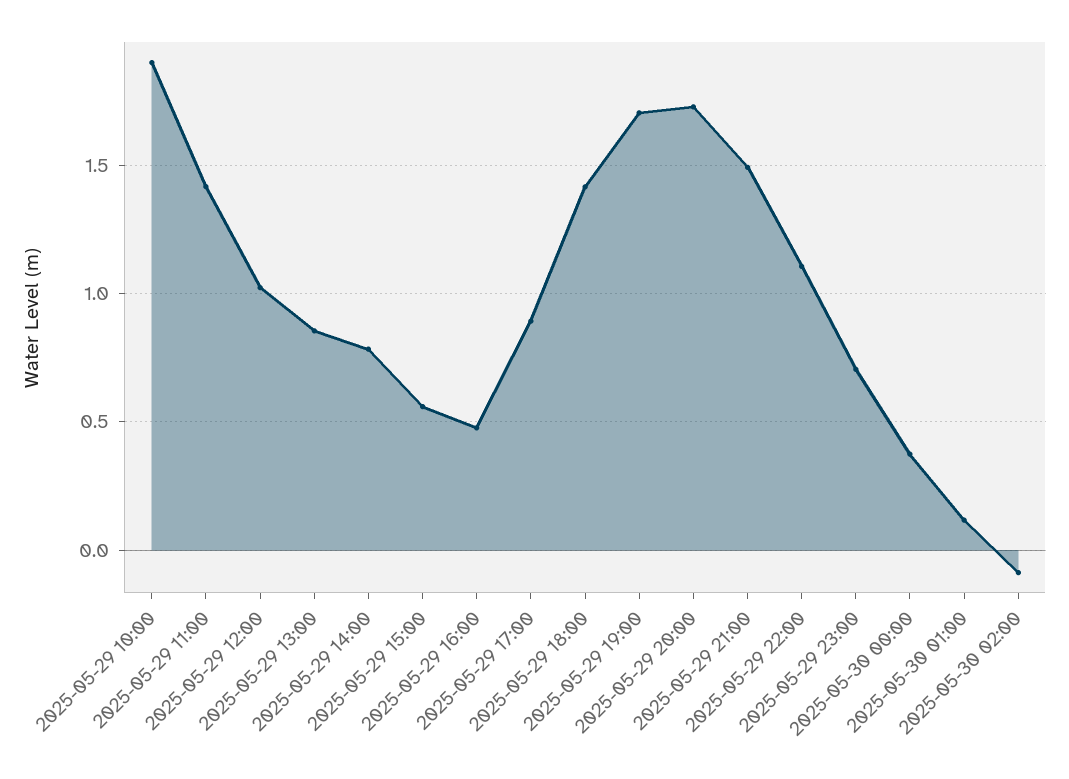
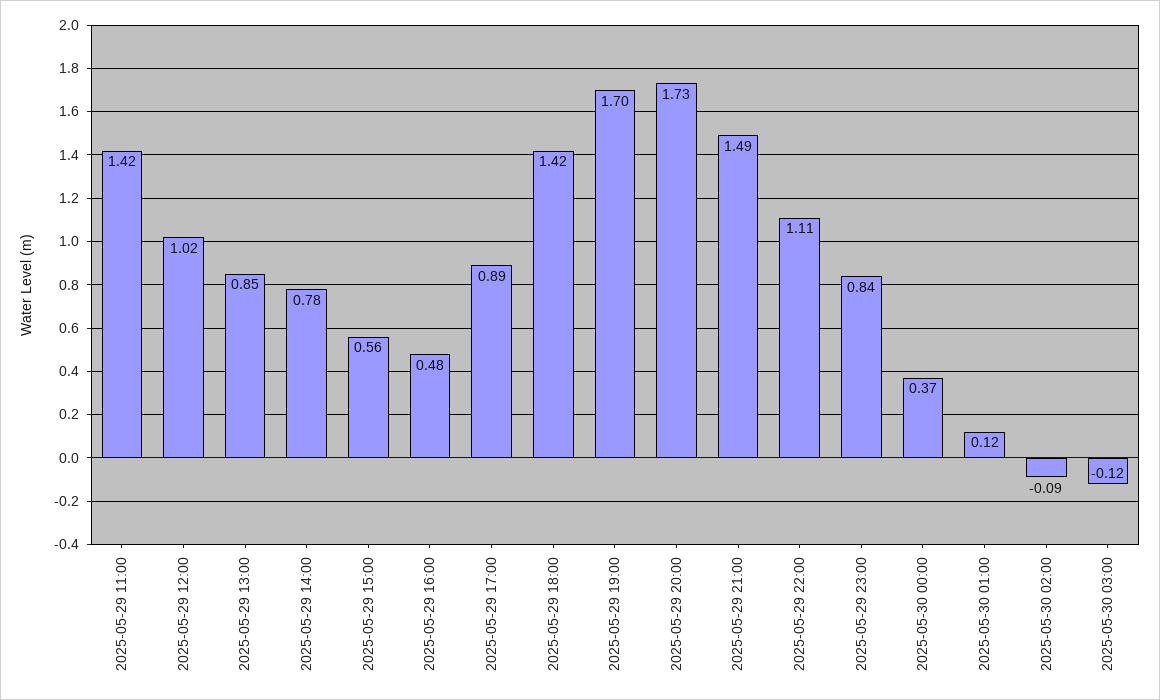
2025-05-29 10:00: 1.9 -> none
2025-05-29 23:00: 0.7 -> 0.84
2025-05-30 03:00: none -> -0.12

